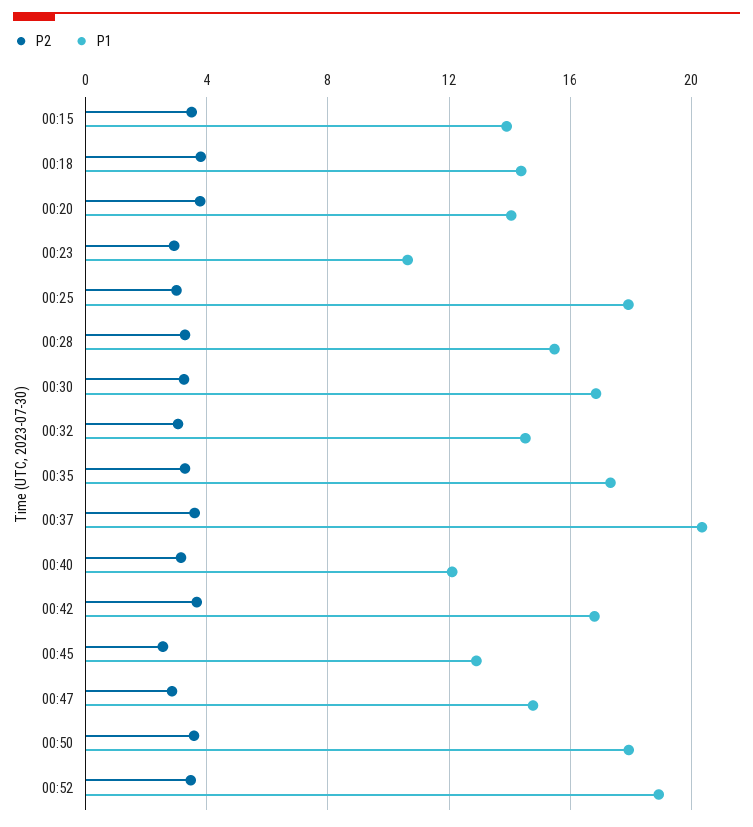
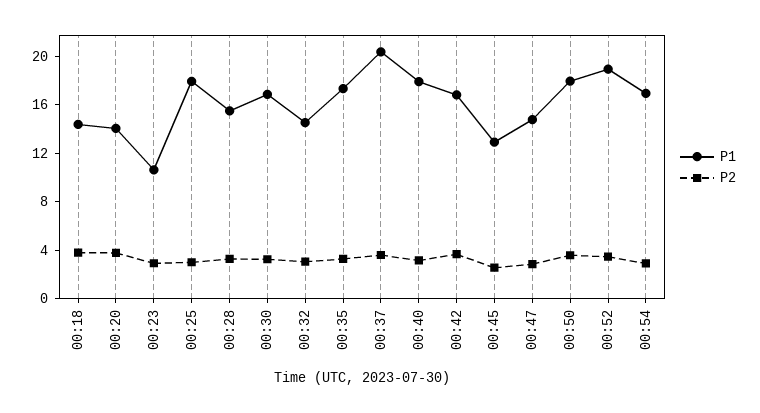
P2, 00:15: 3.5 -> none
P1, 00:15: 14 -> none
P1, 00:40: 12 -> 18
P1, 00:54: none -> 17
P2, 00:54: none -> 3

